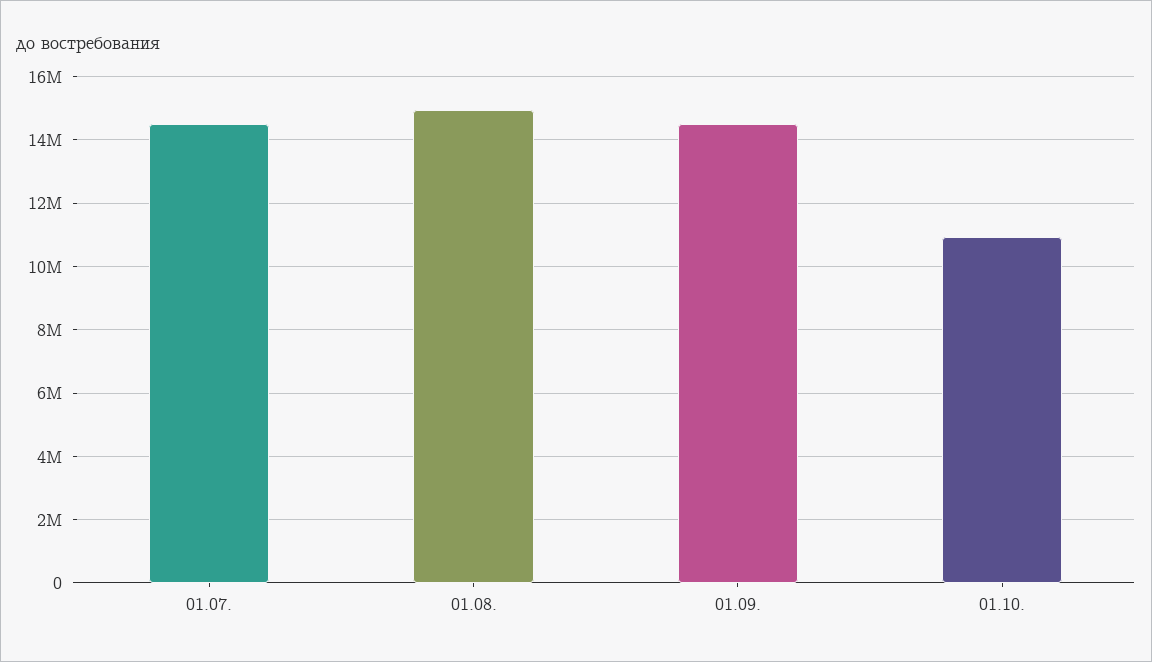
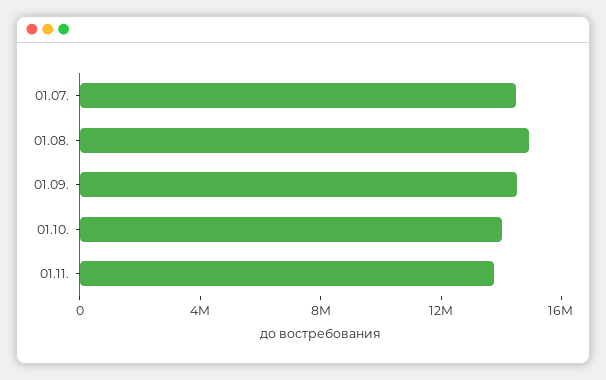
01.10.: 11000000 -> 14000000
01.11.: none -> 14000000

